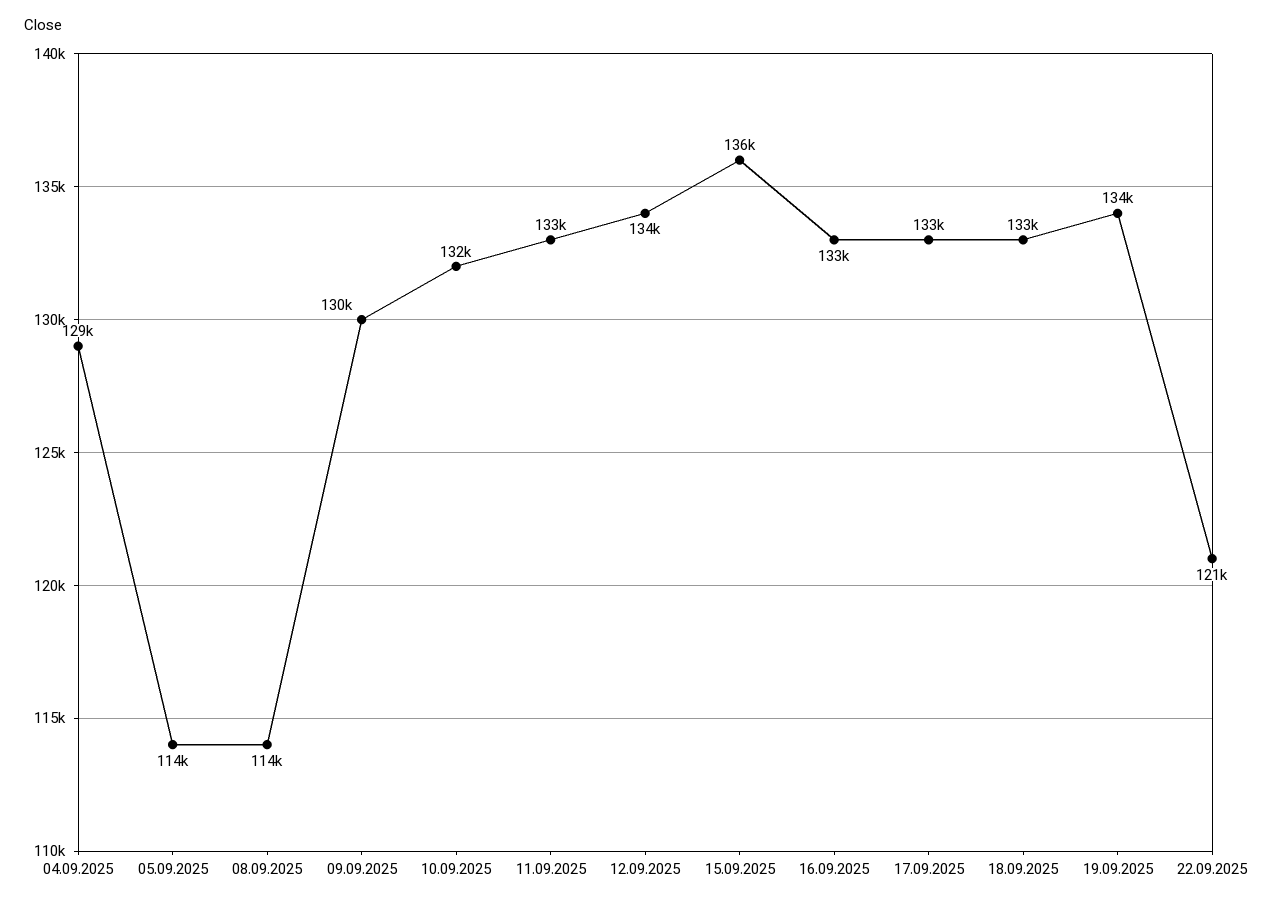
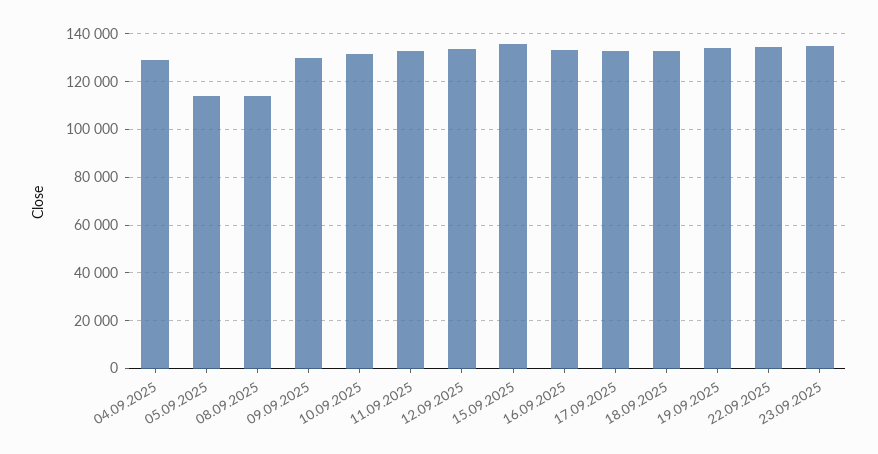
22.09.2025: 121000 -> 135000
23.09.2025: none -> 135000

